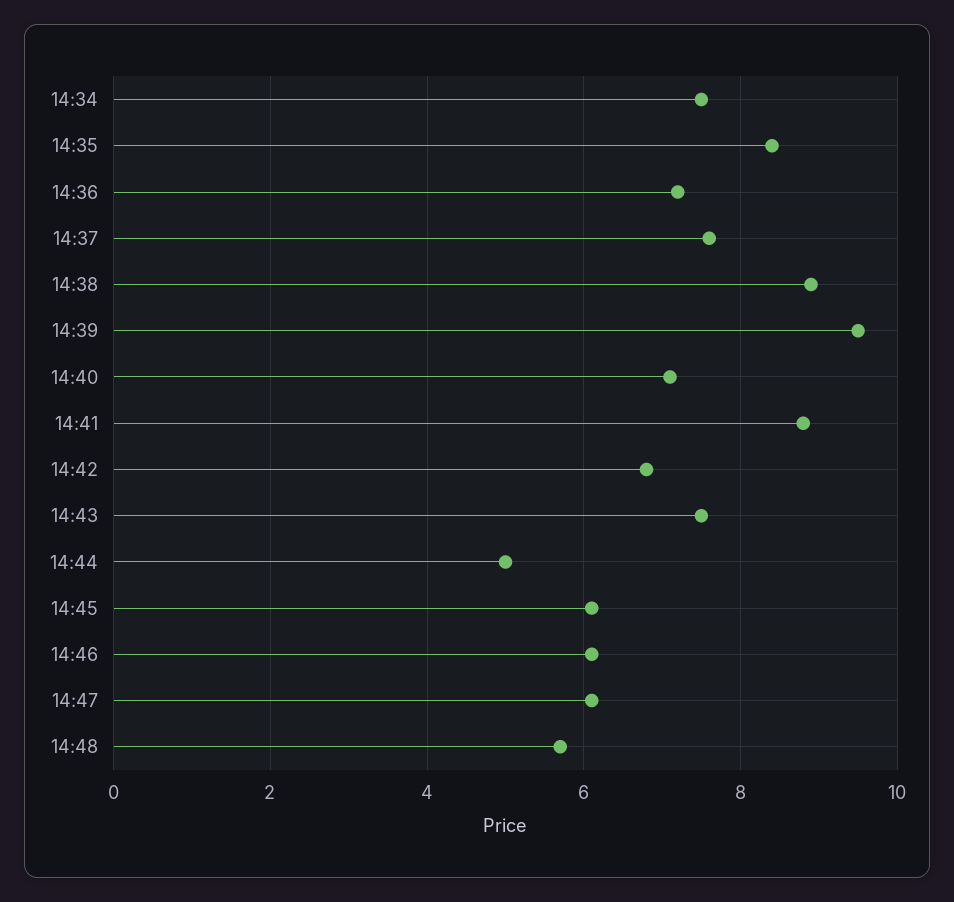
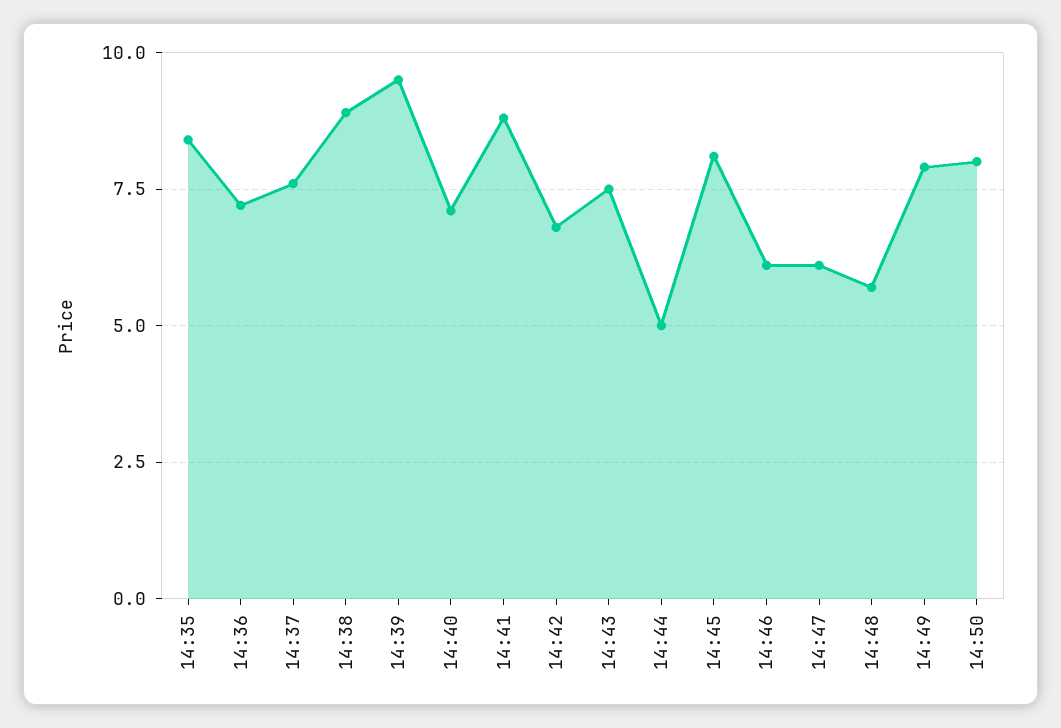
14:34: 7.5 -> none
14:45: 6 -> 8
14:49: none -> 8
14:50: none -> 8

